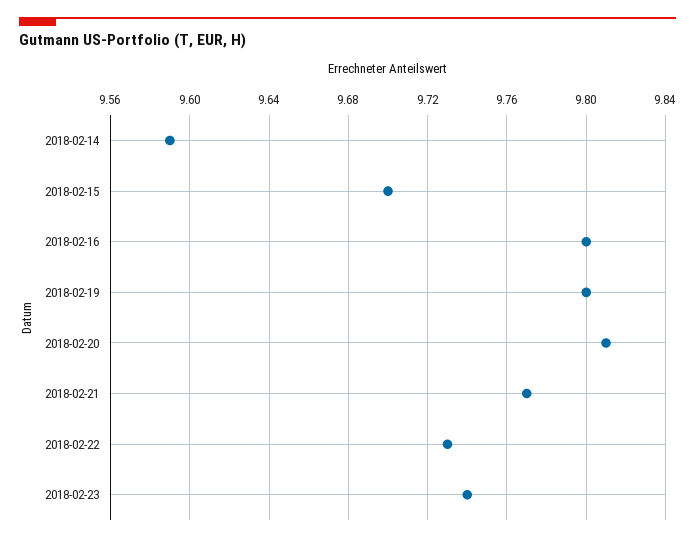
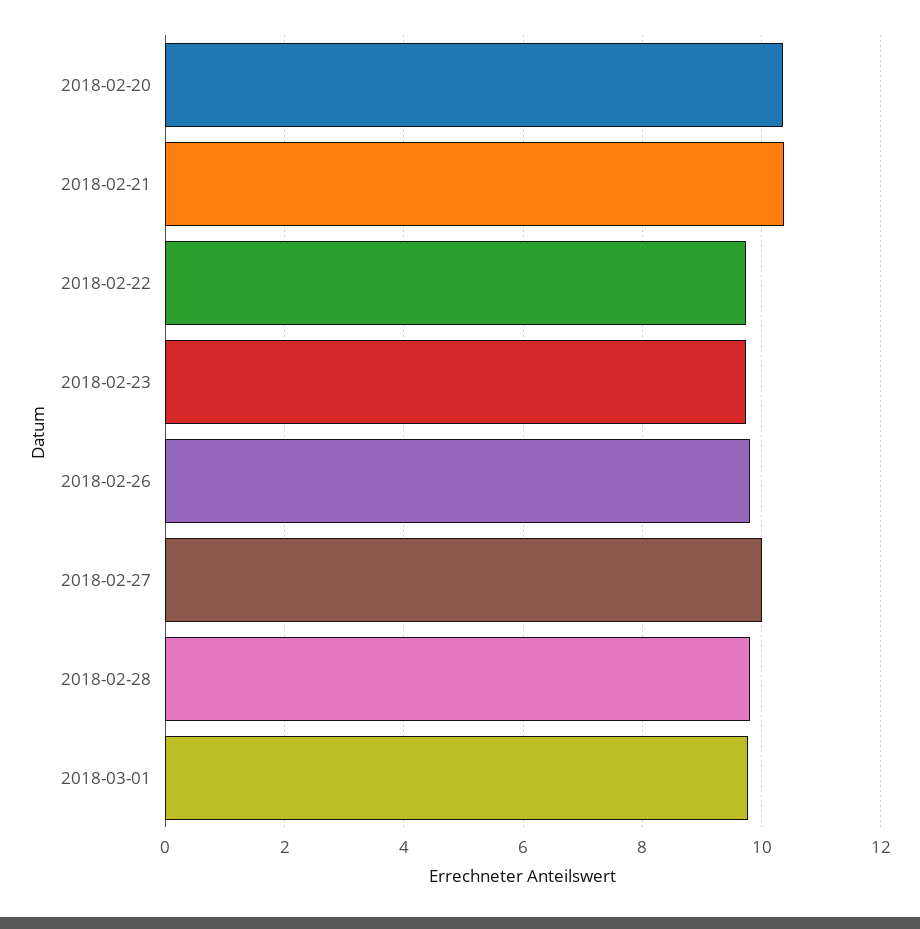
2018-02-14: 9.59 -> none
2018-02-15: 9.7 -> none
2018-02-16: 9.8 -> none
2018-02-19: 9.8 -> none
2018-02-20: 9.81 -> 10.4
2018-02-21: 9.77 -> 10.4
2018-02-26: none -> 9.8
2018-02-27: none -> 10
2018-02-28: none -> 9.8
2018-03-01: none -> 9.8

